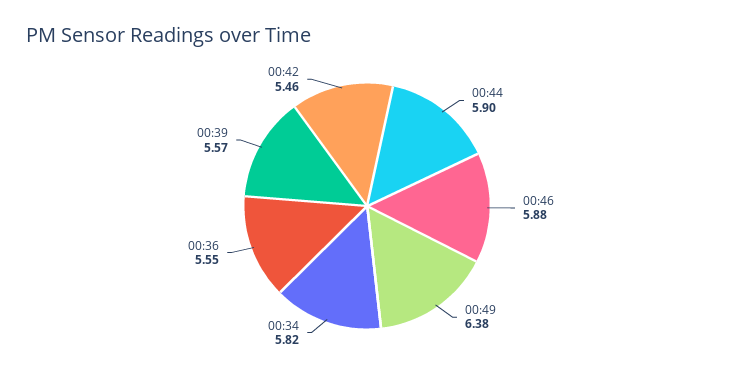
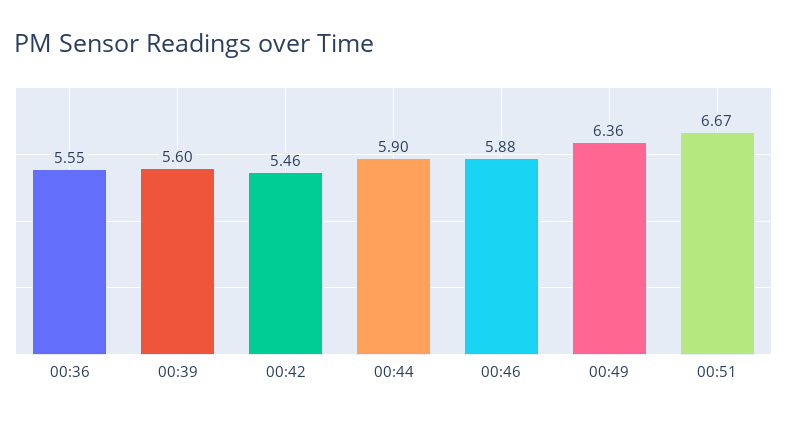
00:49: 6.38 -> 6.36
00:34: 5.82 -> none
00:39: 5.57 -> 5.6
00:51: none -> 6.67

